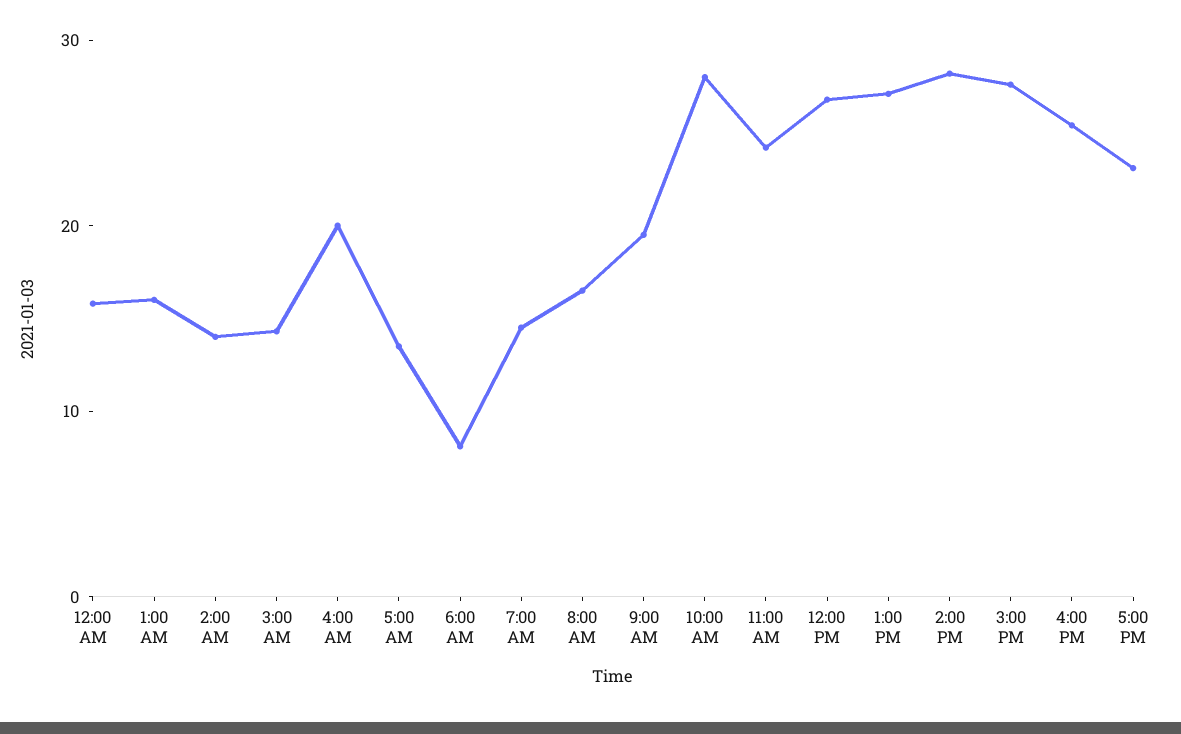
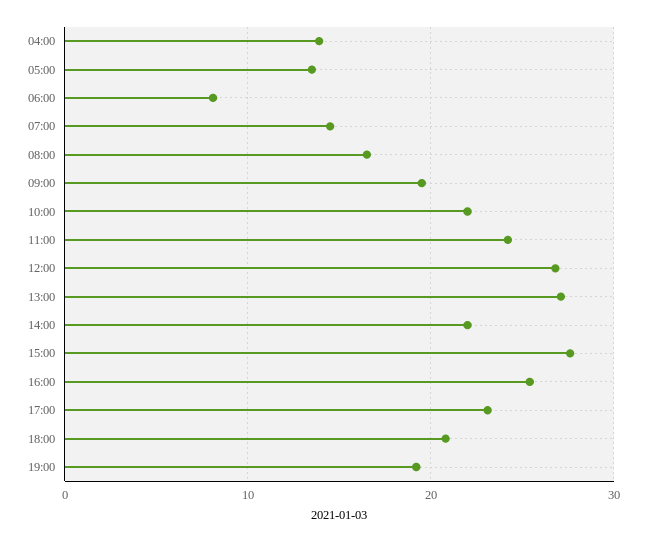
12:00 AM: 16 -> none
1:00 AM: 16 -> none
2:00 AM: 14 -> none
3:00 AM: 14 -> none
4:00 AM: 20 -> 14
10:00 AM: 28 -> 22
2:00 PM: 28 -> 22
18:00: none -> 21
19:00: none -> 19

